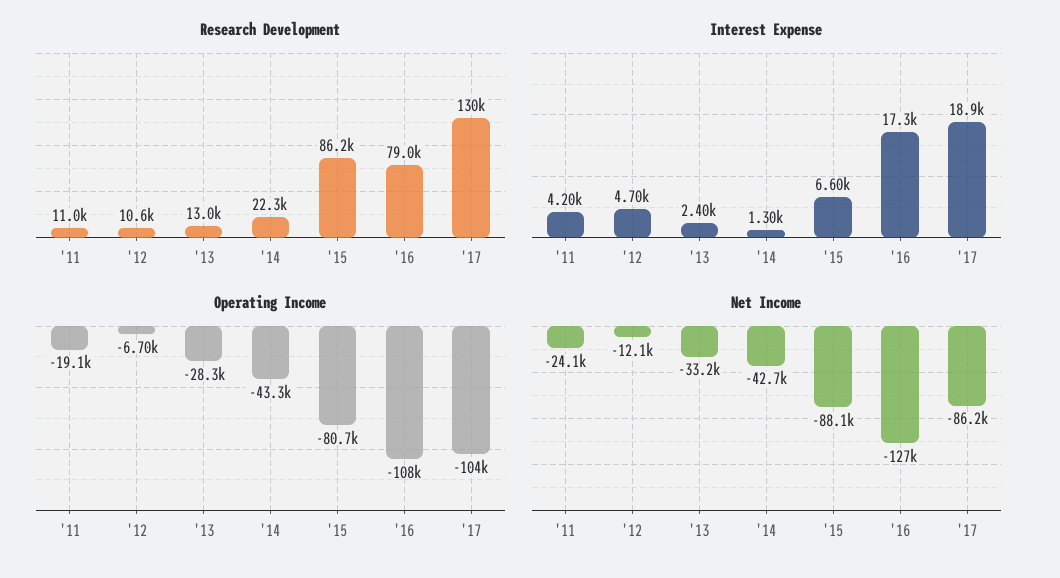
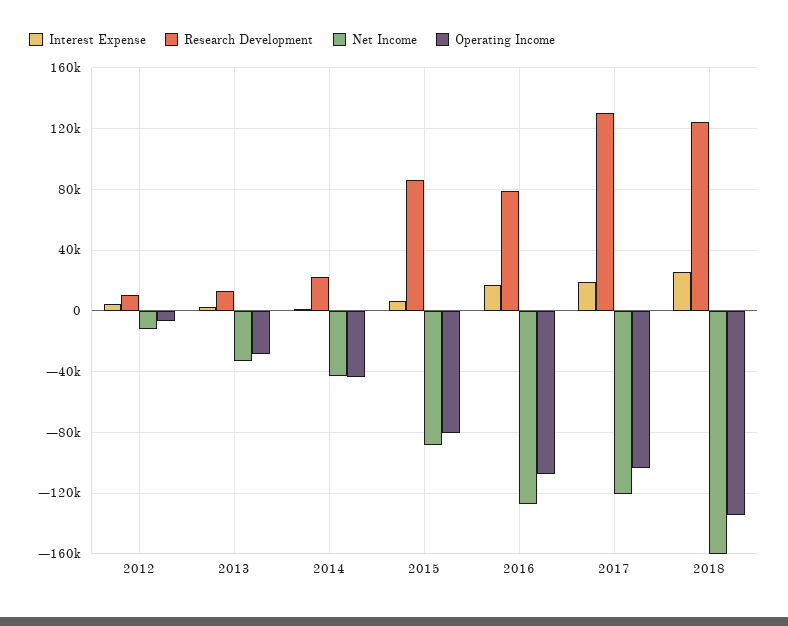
Research Development, '11: 11000 -> none
Interest Expense, '11: 4200 -> none
Operating Income, '11: -19100 -> none
Net Income, '11: -24100 -> none
Net Income, '17: -86200 -> -120000
Interest Expense, 2018: none -> 25000
Research Development, 2018: none -> 125000
Net Income, 2018: none -> -160000
Operating Income, 2018: none -> -135000

